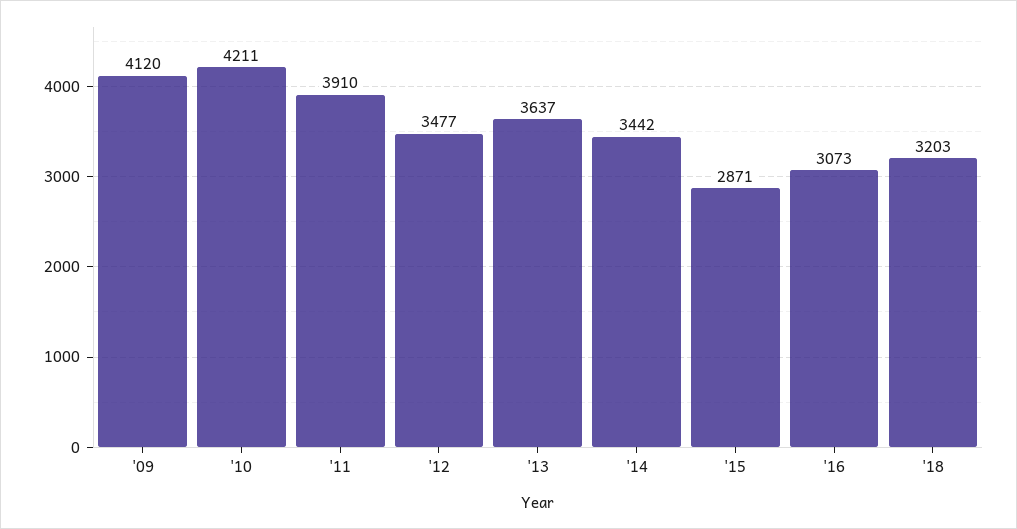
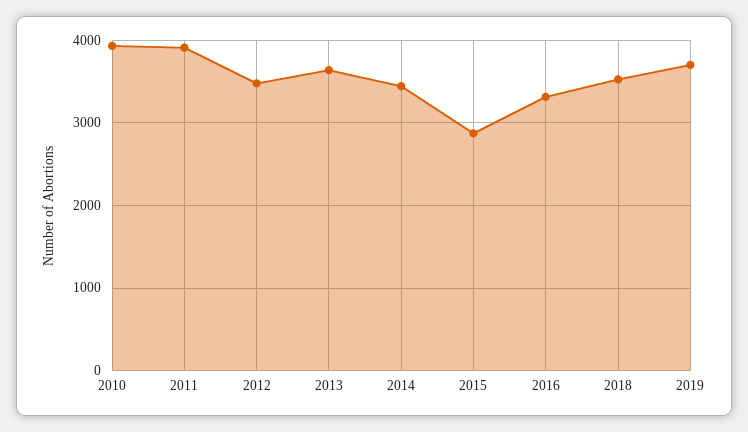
'09: 4120 -> none
'10: 4211 -> 3900
'16: 3073 -> 3300
'18: 3203 -> 3500
2019: none -> 3700

